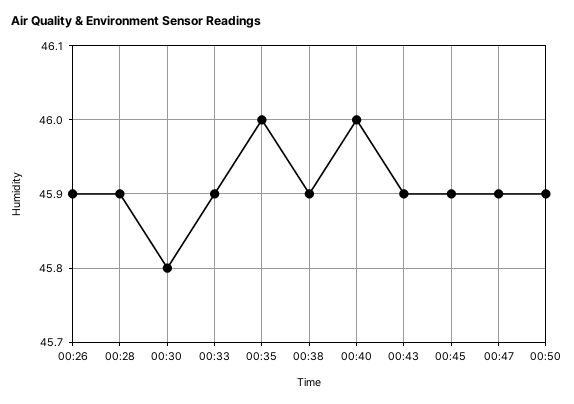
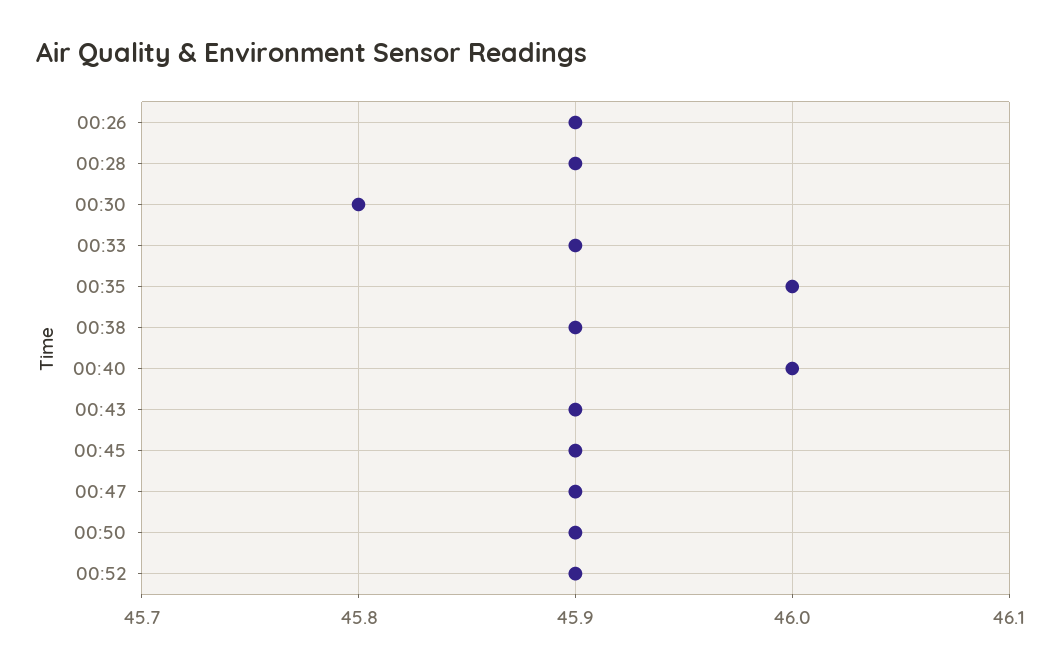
00:52: none -> 45.9

